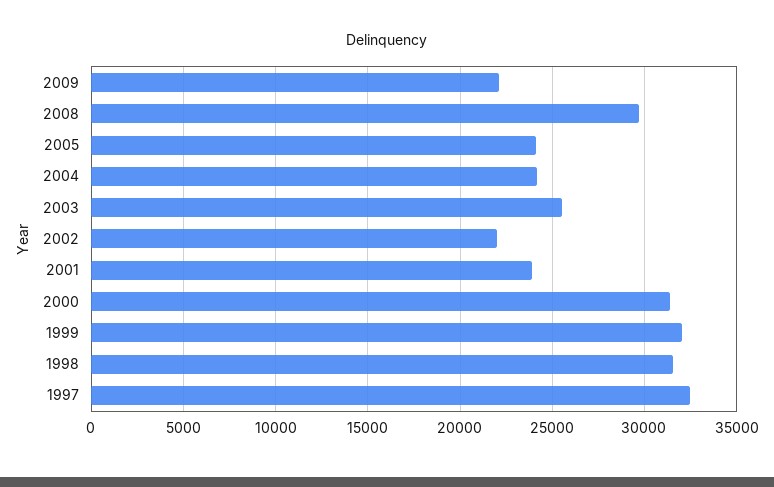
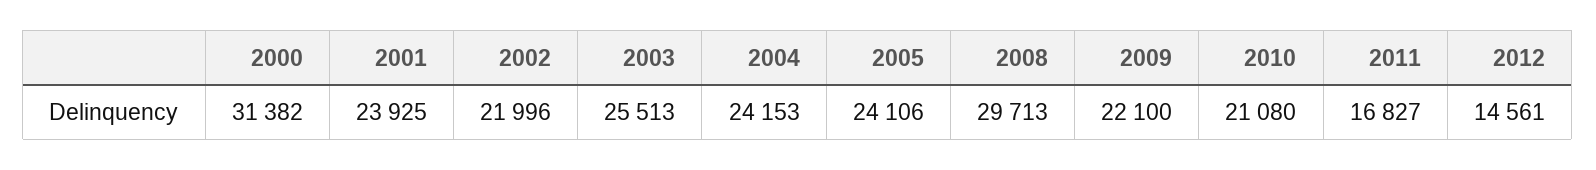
1999: 32000 -> none
1998: 31500 -> none
1997: 32500 -> none
2010: none -> 21080
2011: none -> 16827
2012: none -> 14561

